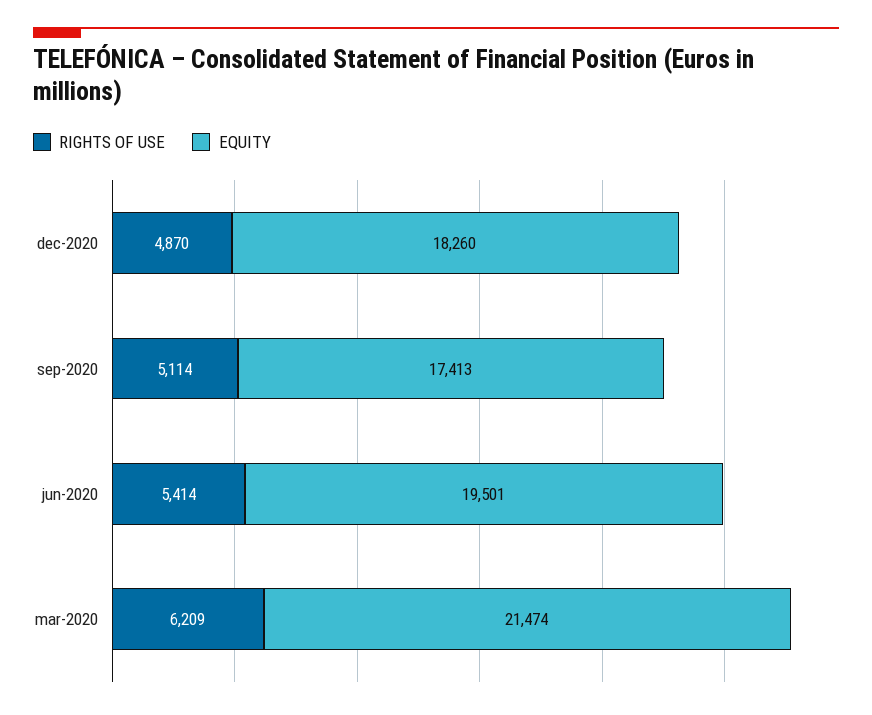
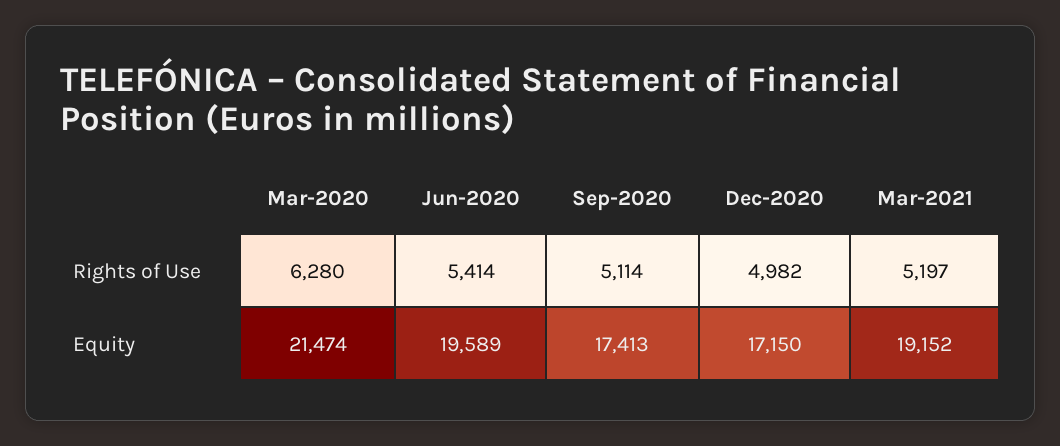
RIGHTS OF USE, dec-2020: 4870 -> 4982
EQUITY, dec-2020: 18260 -> 17150
EQUITY, jun-2020: 19501 -> 19589
RIGHTS OF USE, mar-2020: 6209 -> 6280
RIGHTS OF USE, Mar-2021: none -> 5197
EQUITY, Mar-2021: none -> 19152

